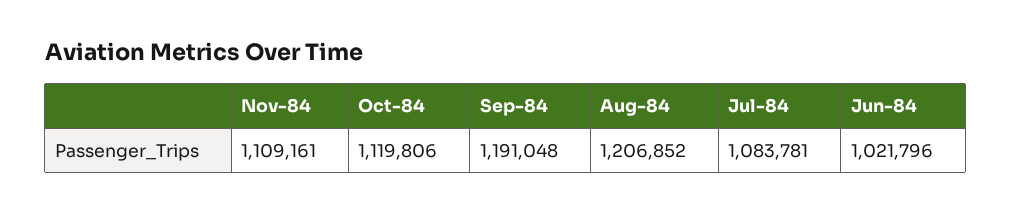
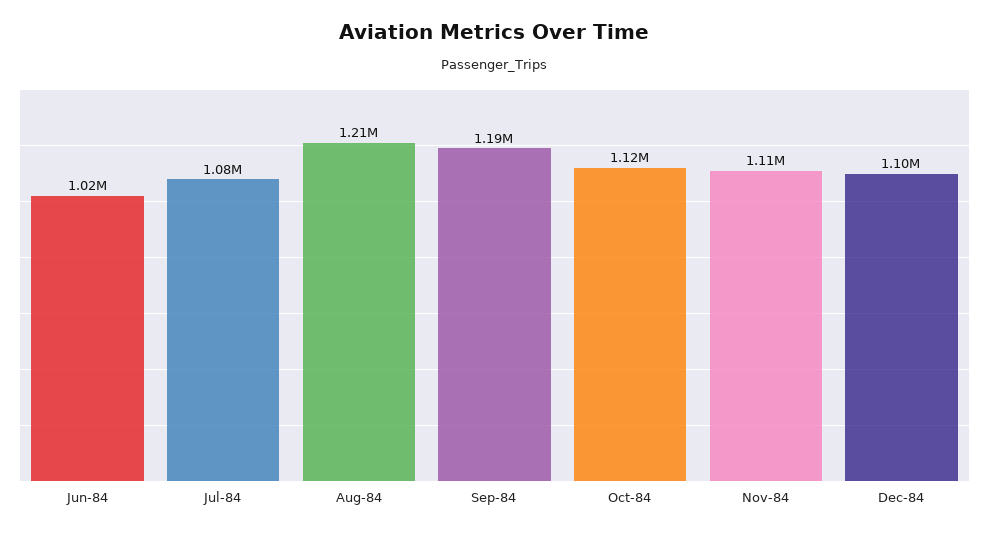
Dec-84: none -> 1100000

